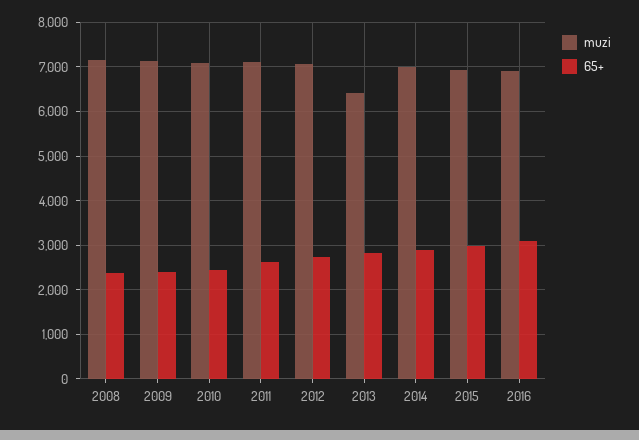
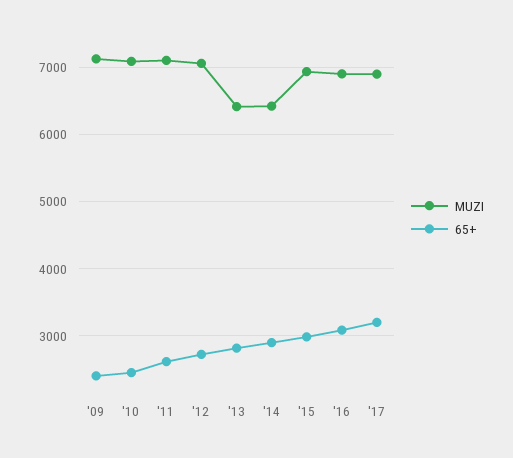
muzi, 2008: 7200 -> none
65+, 2008: 2400 -> none
muzi, 2014: 7000 -> 6400
muzi, '17: none -> 6900
65+, '17: none -> 3200

